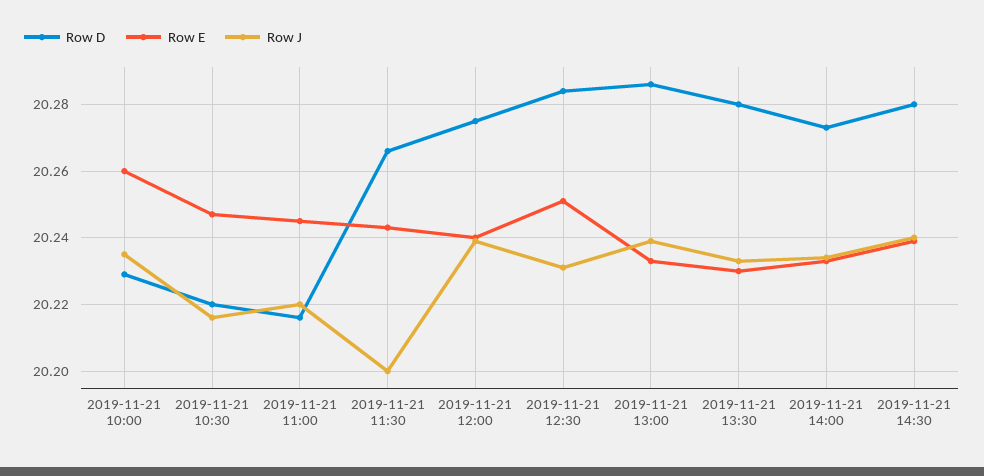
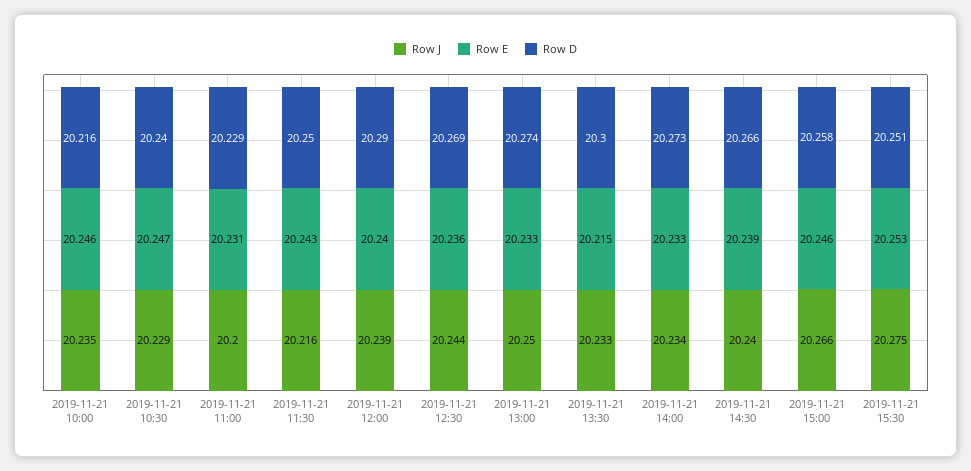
Row D, 2019-11-21 10:00: 20.23 -> 20.216
Row E, 2019-11-21 10:00: 20.26 -> 20.246
Row D, 2019-11-21 10:30: 20.22 -> 20.24
Row J, 2019-11-21 10:30: 20.215 -> 20.229
Row D, 2019-11-21 11:00: 20.215 -> 20.229
Row E, 2019-11-21 11:00: 20.245 -> 20.231
Row J, 2019-11-21 11:00: 20.22 -> 20.2
Row D, 2019-11-21 11:30: 20.265 -> 20.25
Row J, 2019-11-21 11:30: 20.2 -> 20.216
Row D, 2019-11-21 12:00: 20.275 -> 20.29
Row D, 2019-11-21 12:30: 20.285 -> 20.269
Row E, 2019-11-21 12:30: 20.25 -> 20.236
Row J, 2019-11-21 12:30: 20.23 -> 20.244
Row D, 2019-11-21 13:00: 20.285 -> 20.274
Row J, 2019-11-21 13:00: 20.24 -> 20.25
Row D, 2019-11-21 13:30: 20.28 -> 20.3
Row E, 2019-11-21 13:30: 20.23 -> 20.215
Row D, 2019-11-21 14:30: 20.28 -> 20.266
Row J, 2019-11-21 15:00: none -> 20.266
Row E, 2019-11-21 15:00: none -> 20.246
Row D, 2019-11-21 15:00: none -> 20.258
Row J, 2019-11-21 15:30: none -> 20.275
Row E, 2019-11-21 15:30: none -> 20.253
Row D, 2019-11-21 15:30: none -> 20.251

